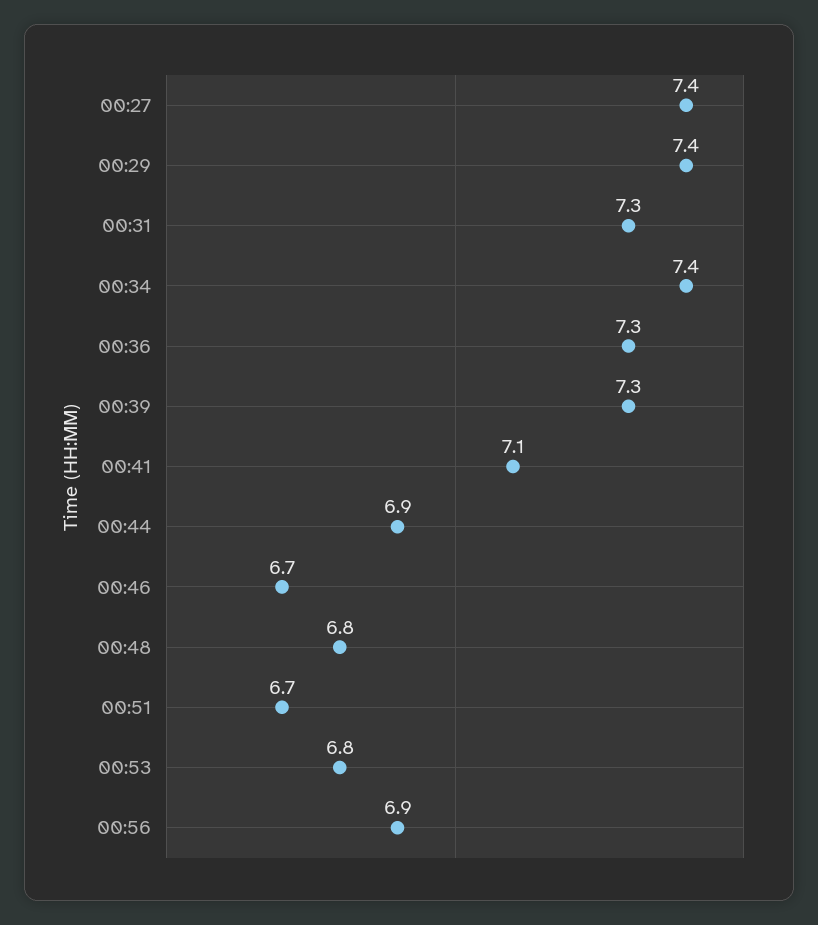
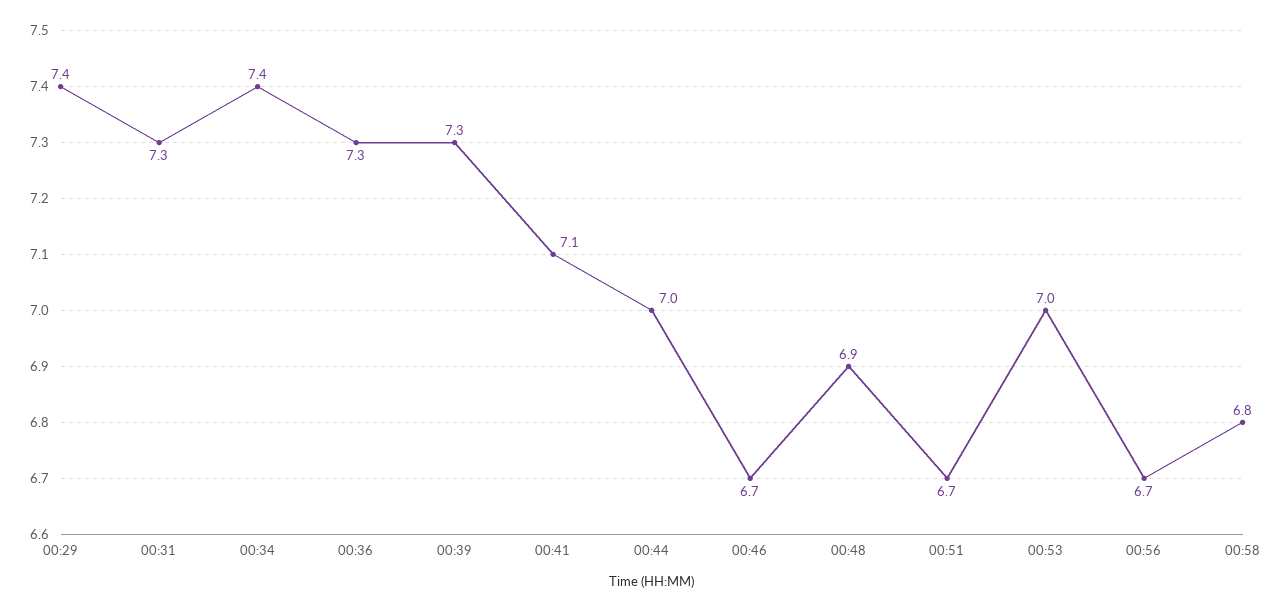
00:27: 7.4 -> none
00:44: 6.9 -> 7
00:48: 6.8 -> 6.9
00:53: 6.8 -> 7
00:56: 6.9 -> 6.7
00:58: none -> 6.8

